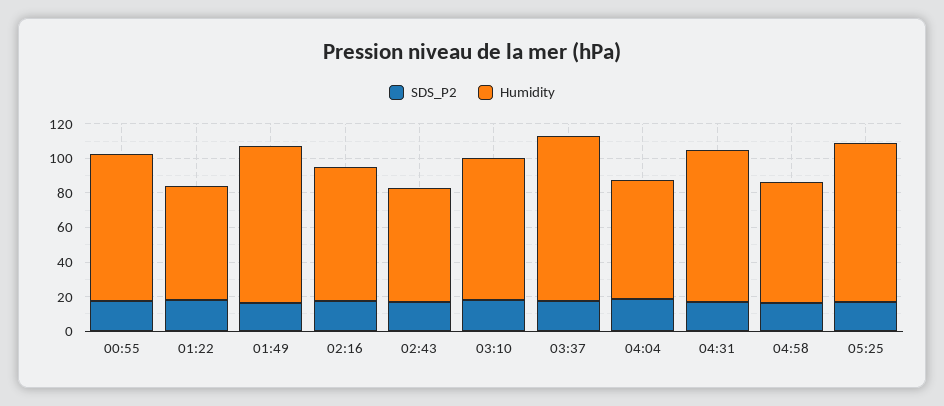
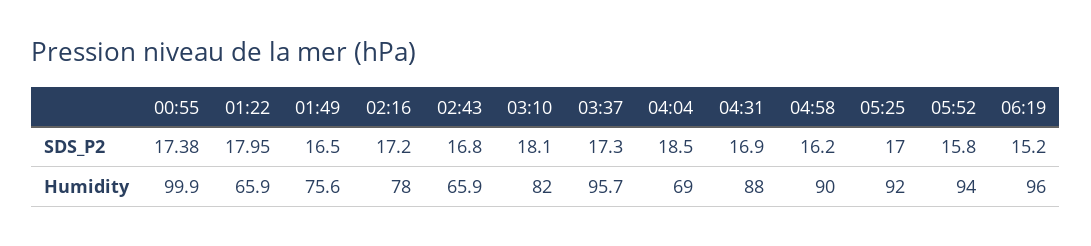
Humidity, 00:55: 85 -> 99.9
Humidity, 01:49: 90 -> 75.6
Humidity, 04:58: 70 -> 90
SDS_P2, 05:52: none -> 15.8
SDS_P2, 06:19: none -> 15.2
Humidity, 05:52: none -> 94
Humidity, 06:19: none -> 96

